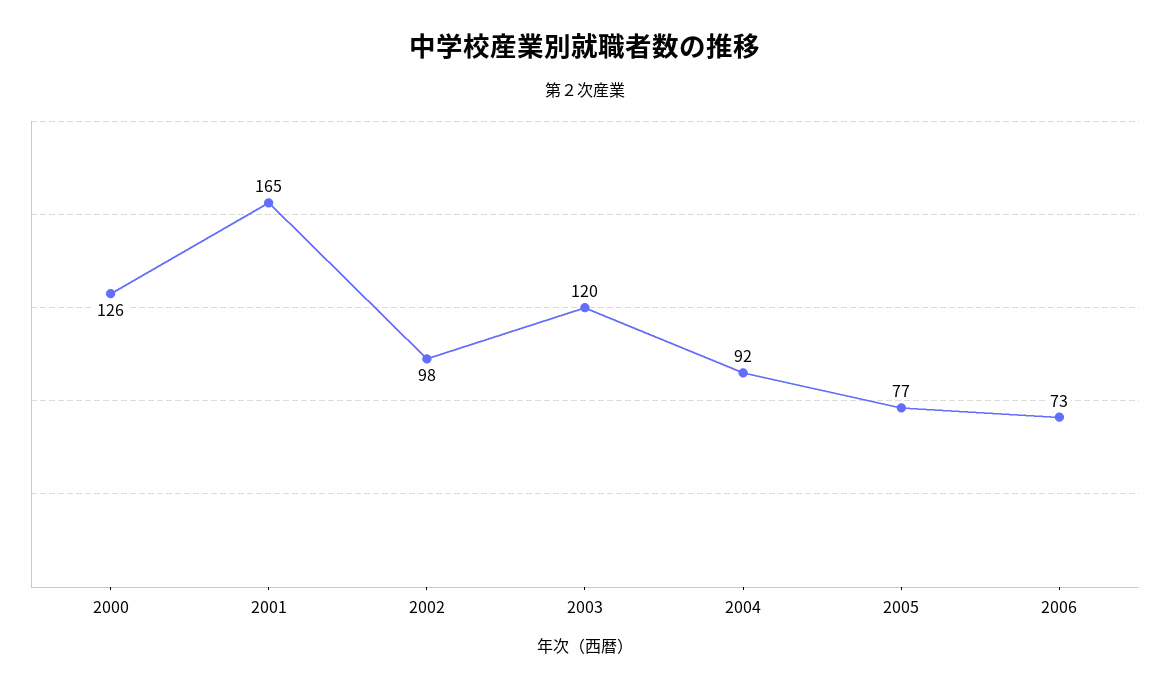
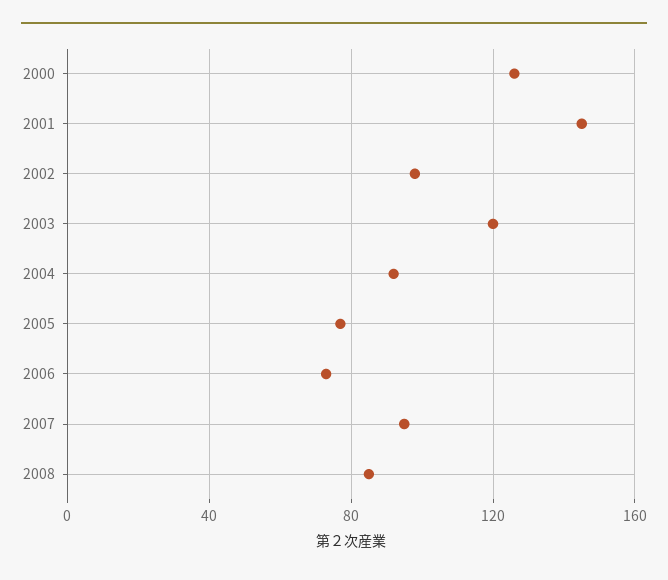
2001: 165 -> 145
2007: none -> 95
2008: none -> 85

